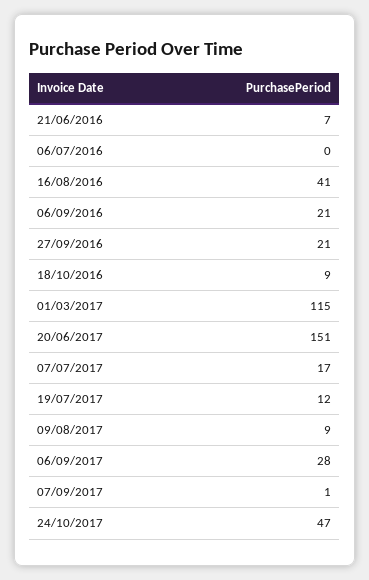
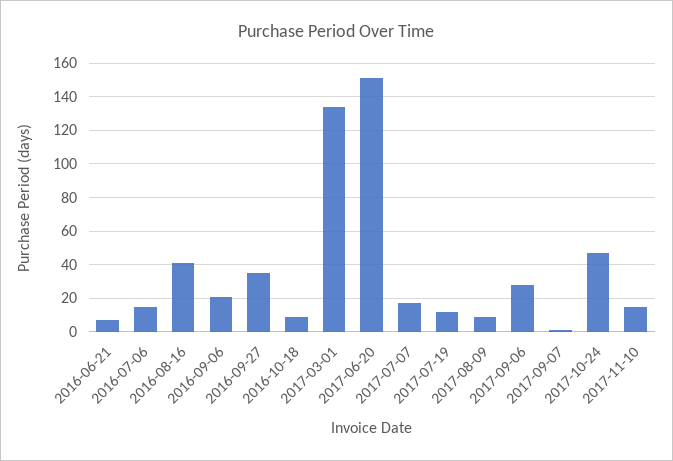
06/07/2016: 0 -> 15
27/09/2016: 21 -> 35
01/03/2017: 115 -> 135
2017-11-10: none -> 15

